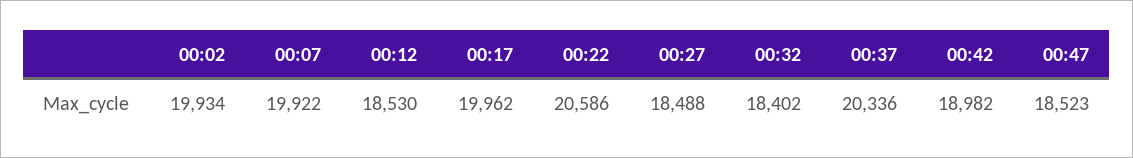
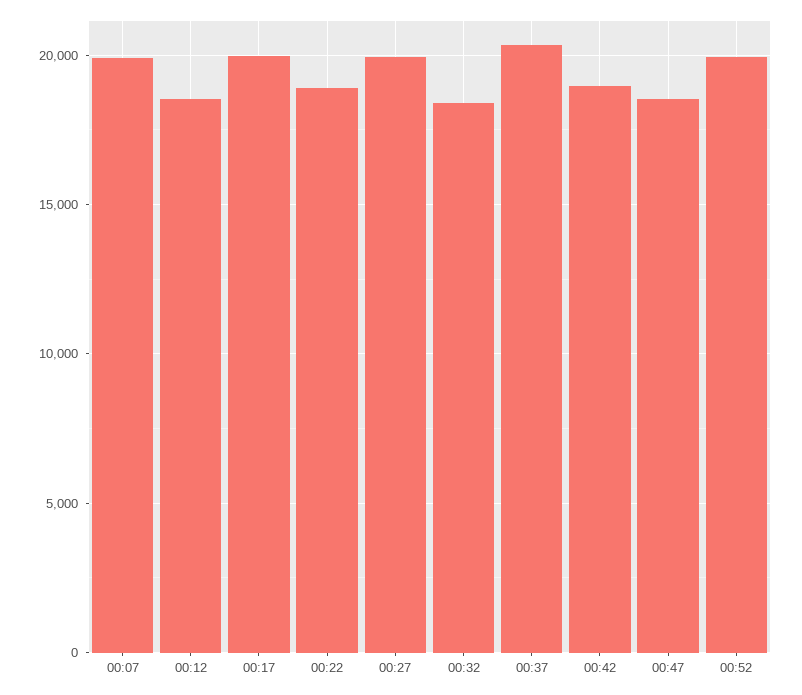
00:02: 19934 -> none
00:22: 20586 -> 19000
00:27: 18488 -> 20000
00:52: none -> 20000

